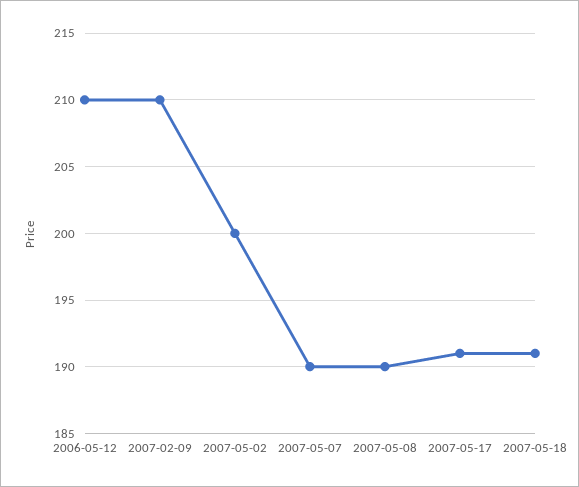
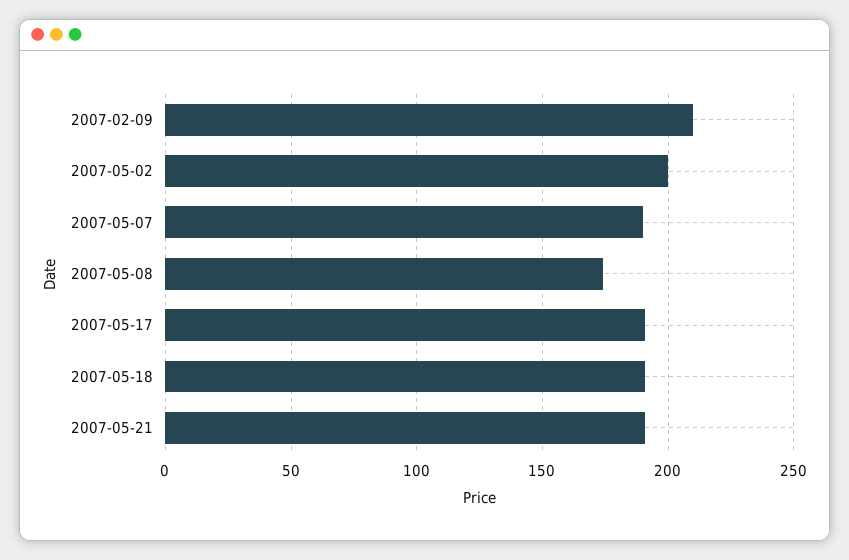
2006-05-12: 210 -> none
2007-05-08: 190 -> 175
2007-05-21: none -> 190

